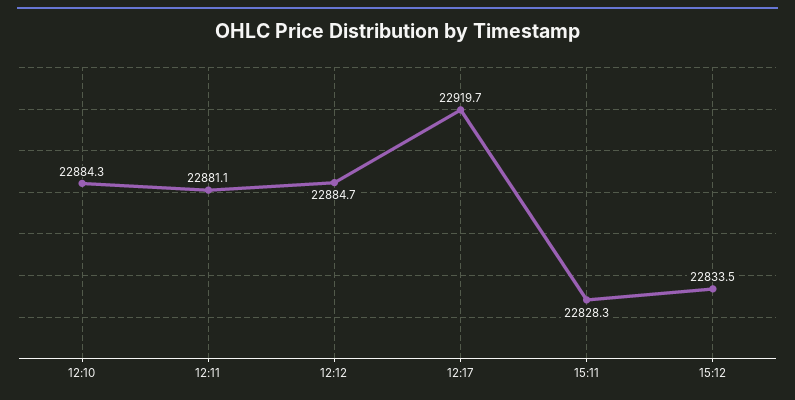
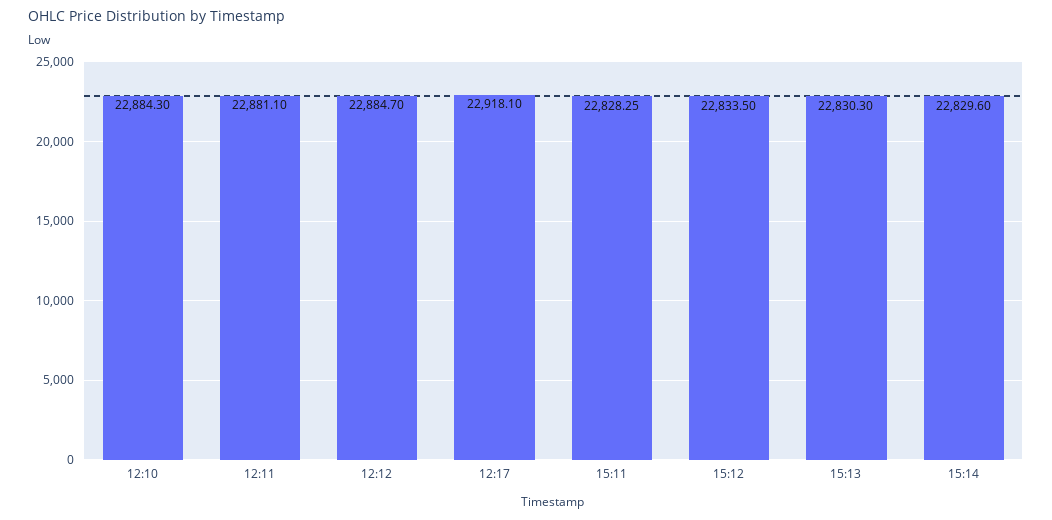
12:17: 22919.7 -> 22918.1
15:13: none -> 22830.3
15:14: none -> 22829.6

